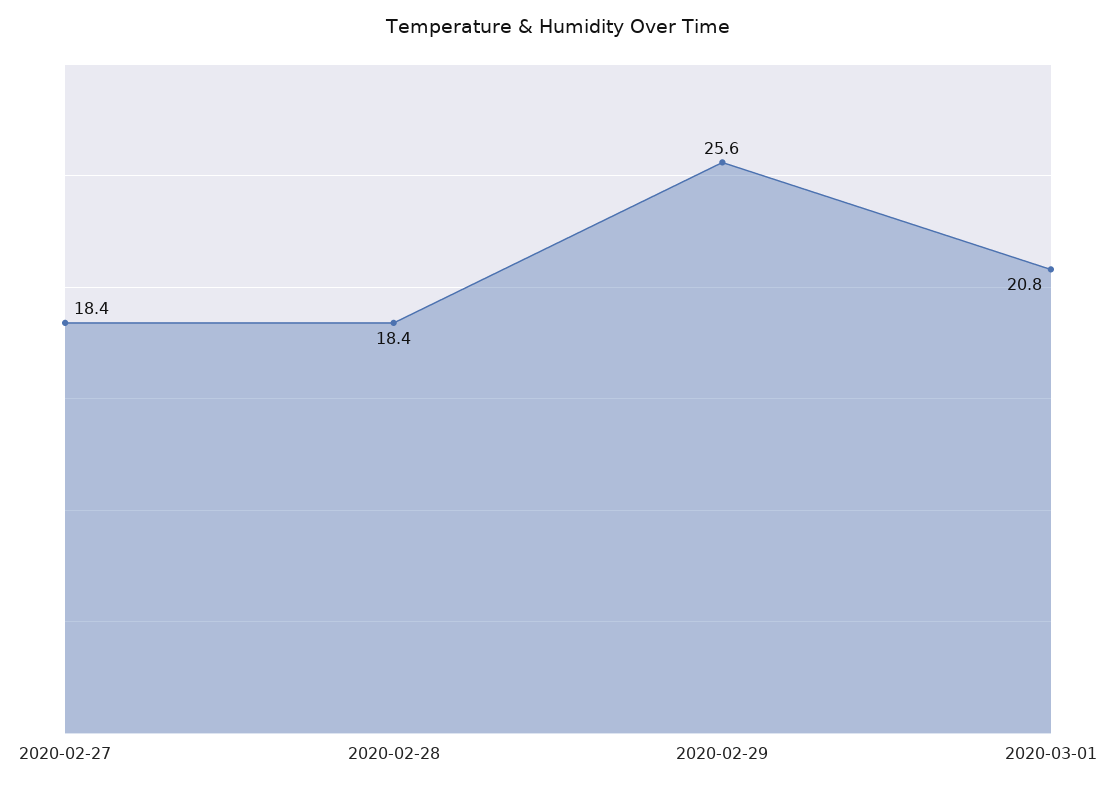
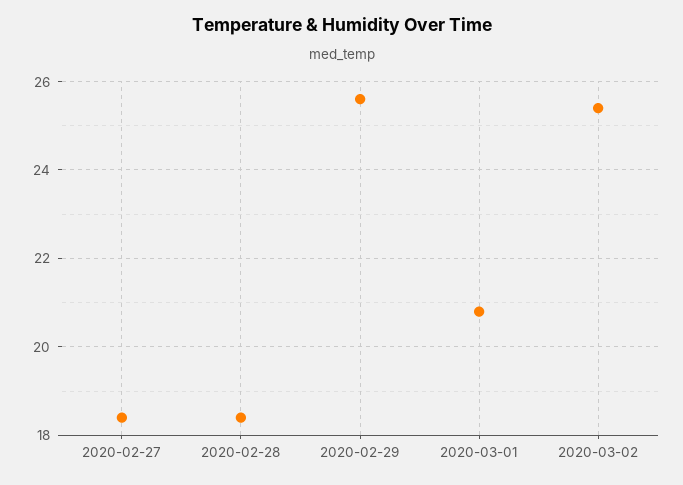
2020-03-02: none -> 25.5

